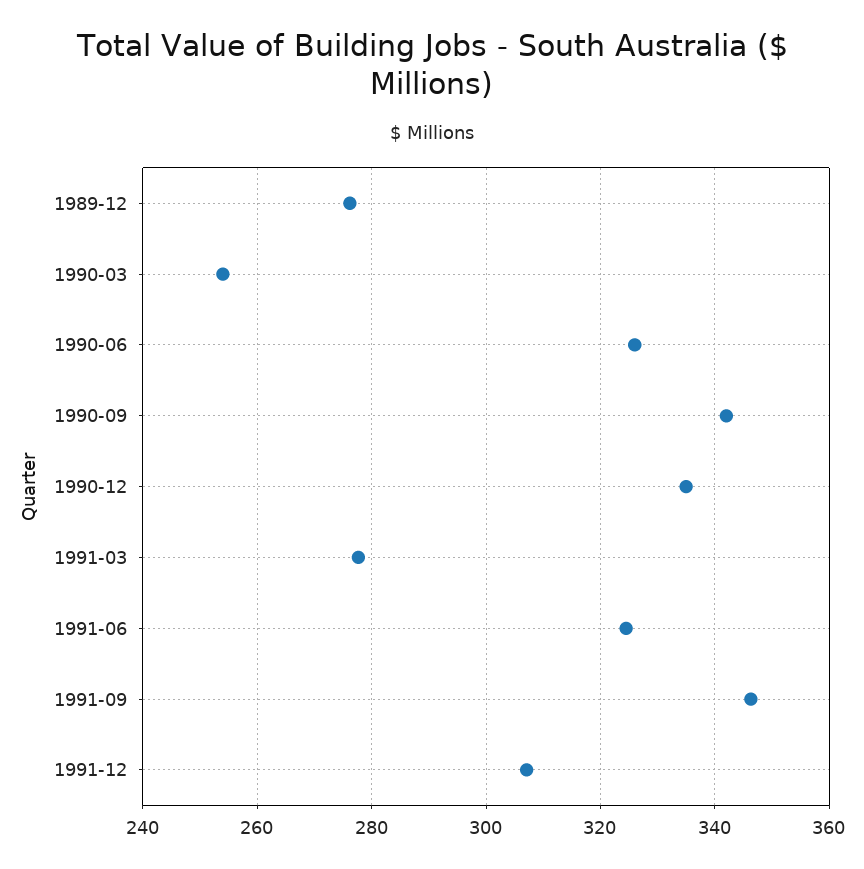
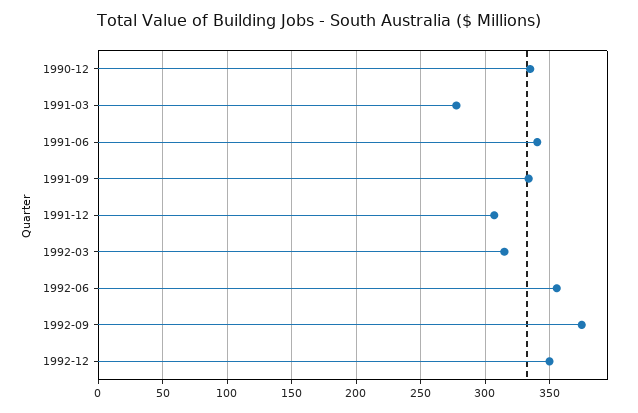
1989-12: 276 -> none
1990-03: 254 -> none
1990-06: 326 -> none
1990-09: 342 -> none
1991-06: 324 -> 340
1991-09: 346 -> 335
1992-03: none -> 315
1992-06: none -> 355
1992-09: none -> 375
1992-12: none -> 350

